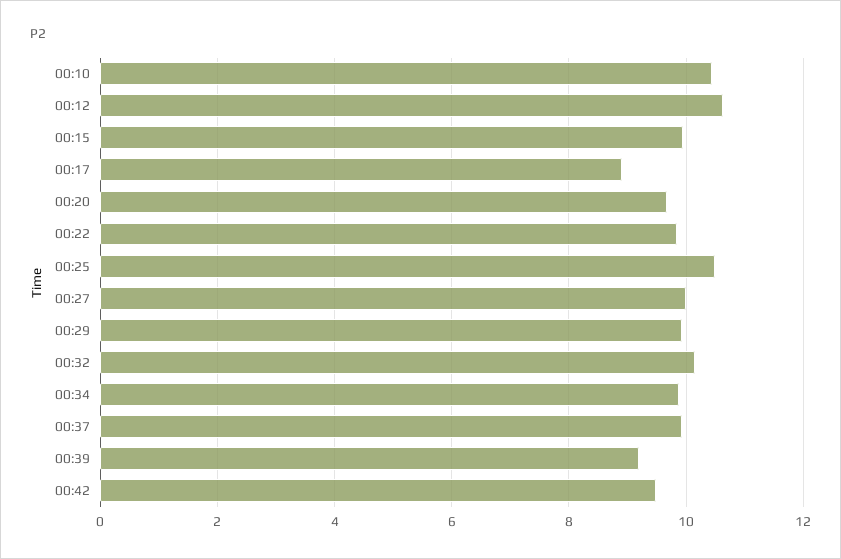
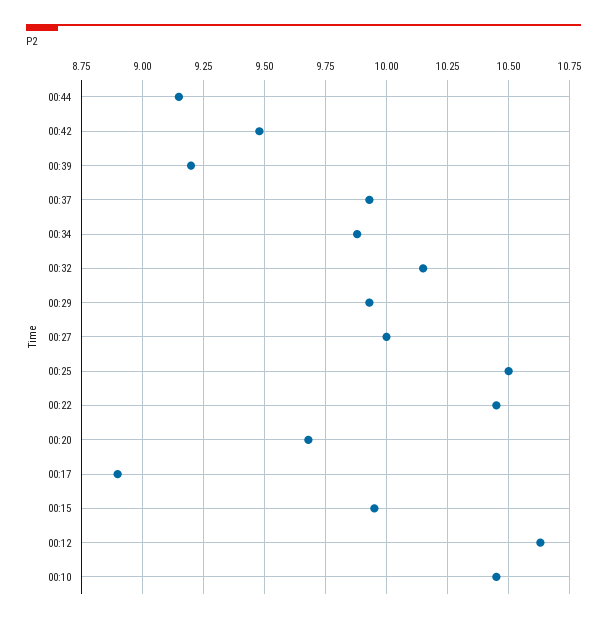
00:22: 9.8 -> 10.45
00:44: none -> 9.15

